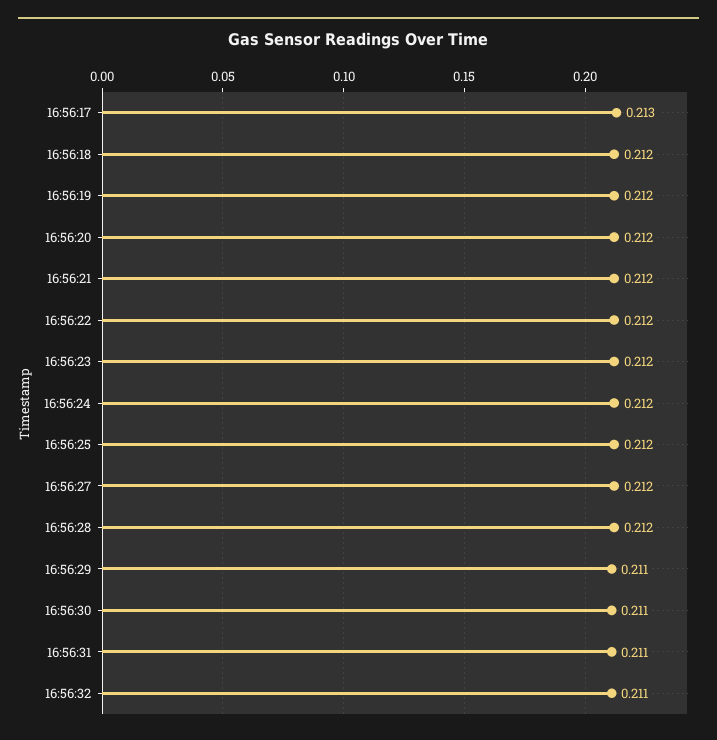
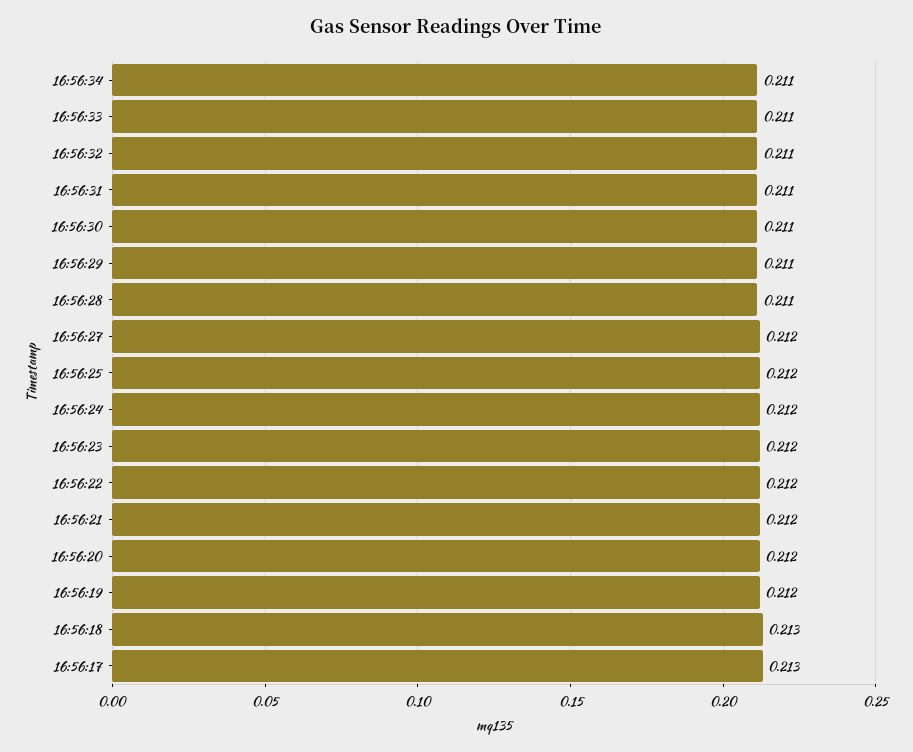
16:56:18: 0.212 -> 0.213
16:56:28: 0.212 -> 0.211
16:56:34: none -> 0.211
16:56:33: none -> 0.211

